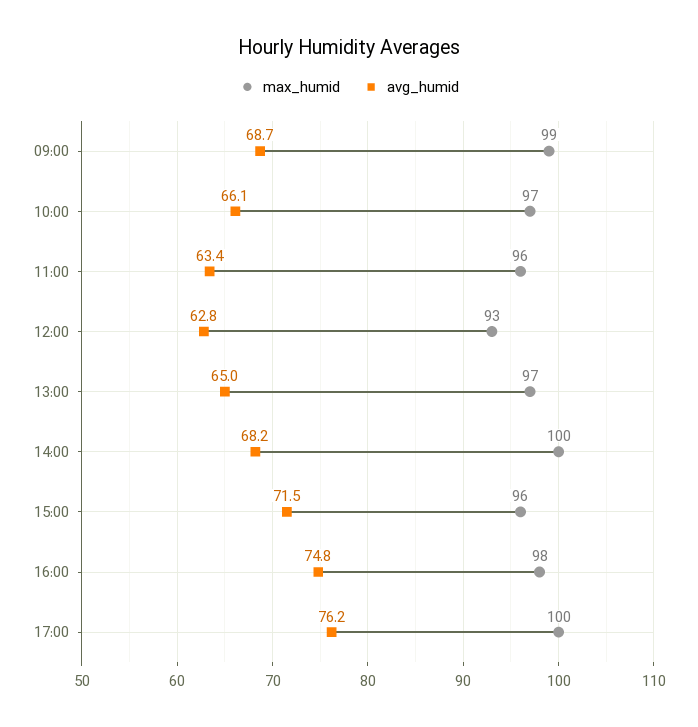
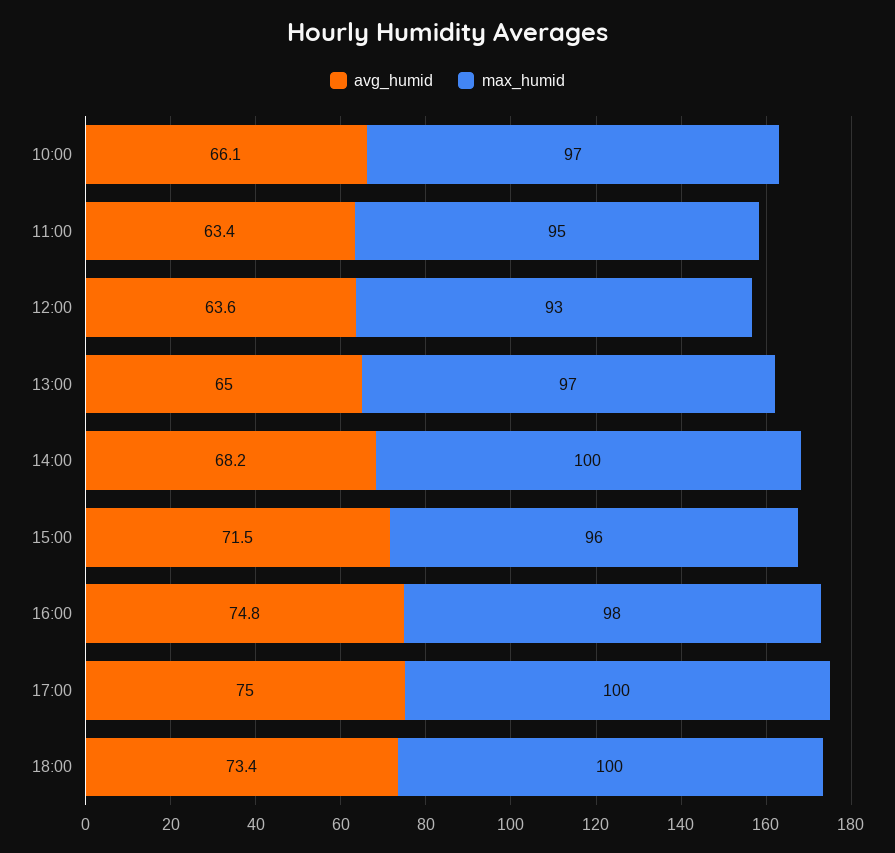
max_humid, 09:00: 99 -> none
avg_humid, 09:00: 68.7 -> none
max_humid, 11:00: 96 -> 95
avg_humid, 12:00: 62.8 -> 63.6
avg_humid, 17:00: 76.2 -> 75
avg_humid, 18:00: none -> 73.4
max_humid, 18:00: none -> 100

